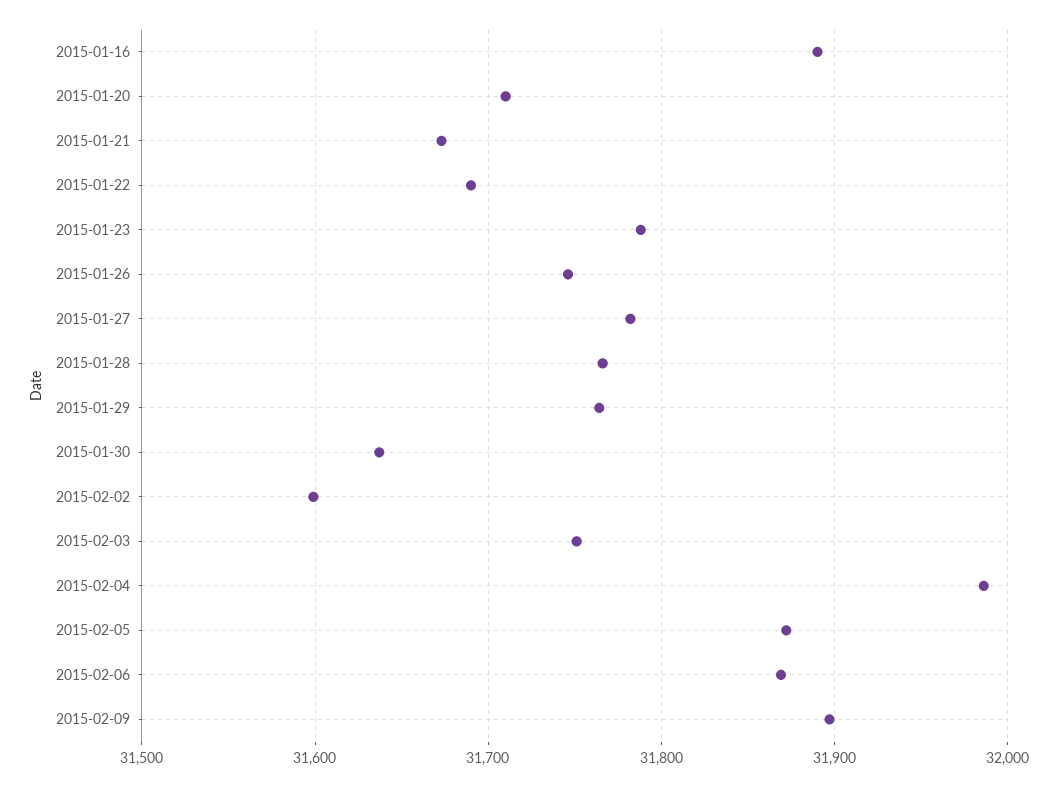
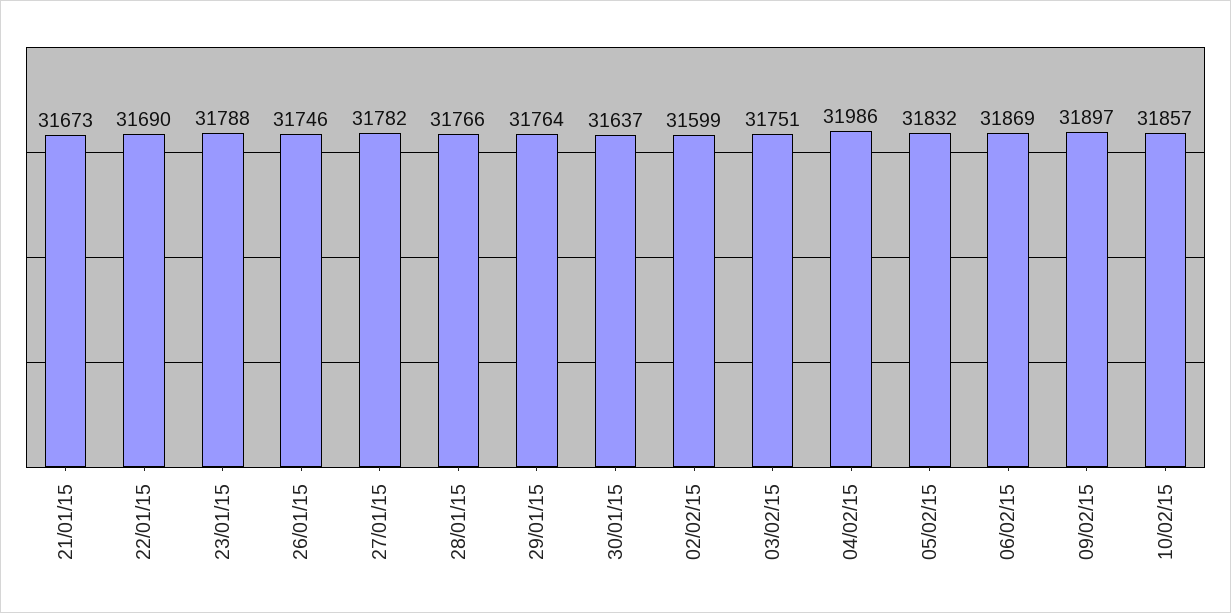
2015-01-16: 31890 -> none
2015-01-20: 31710 -> none
2015-02-05: 31870 -> 31832
10/02/15: none -> 31857

